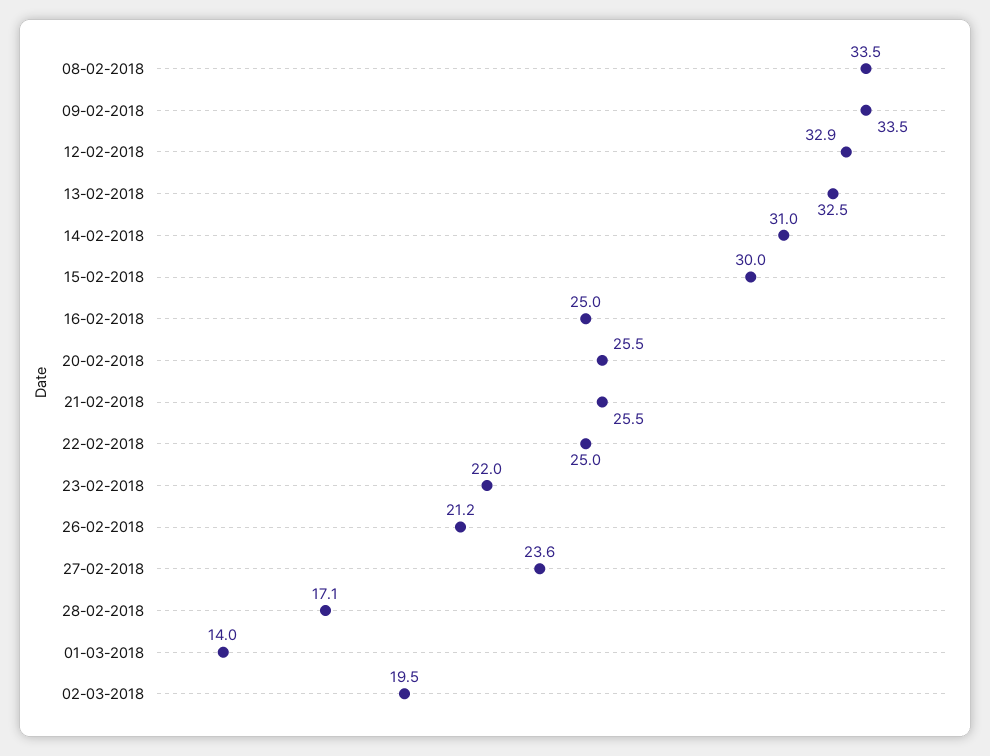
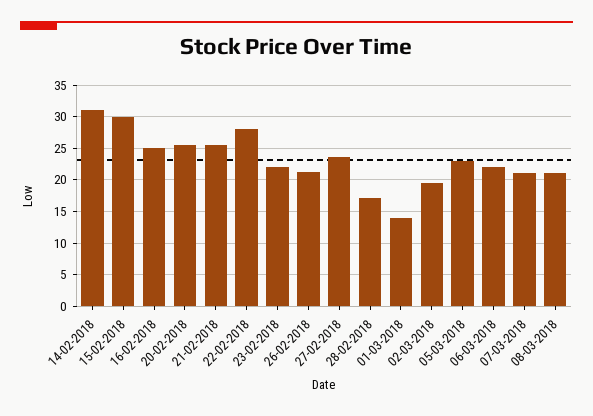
08-02-2018: 33.5 -> none
09-02-2018: 33.5 -> none
12-02-2018: 32.9 -> none
13-02-2018: 32.5 -> none
22-02-2018: 25 -> 28
05-03-2018: none -> 23
06-03-2018: none -> 22
07-03-2018: none -> 21
08-03-2018: none -> 21

